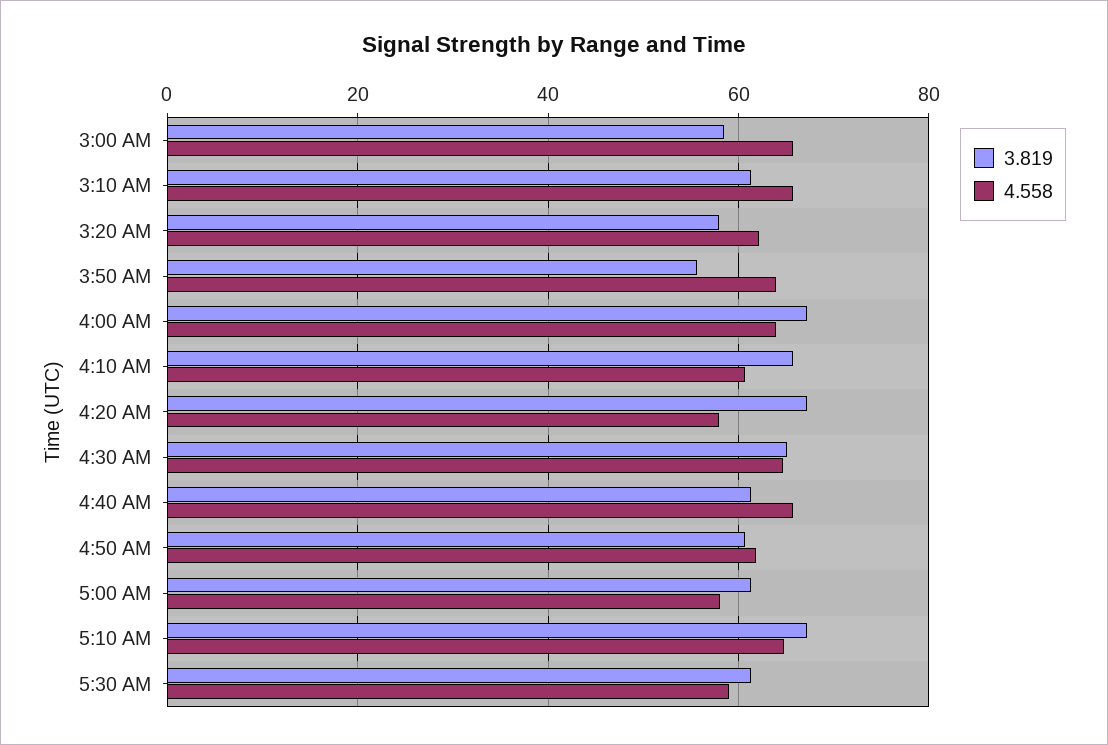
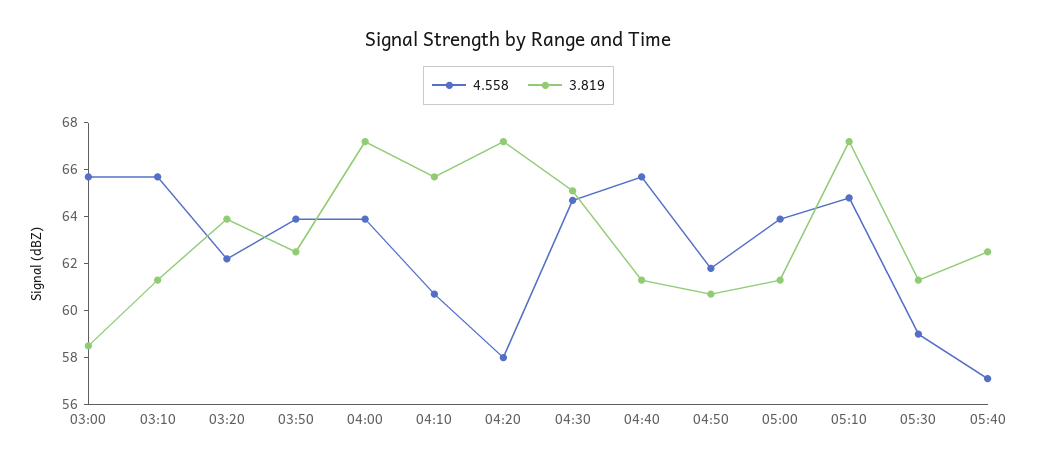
3.819, 3:20 AM: 58 -> 64
3.819, 3:50 AM: 56 -> 62.5
4.558, 5:00 AM: 58 -> 64
4.558, 05:40: none -> 57
3.819, 05:40: none -> 62.5

